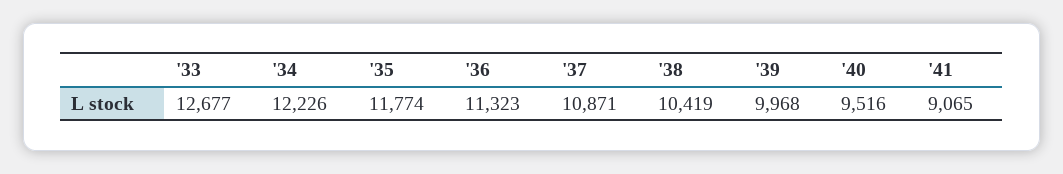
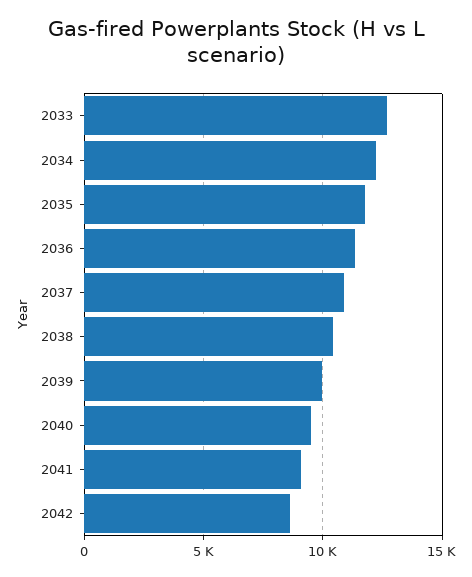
2042: none -> 8500

